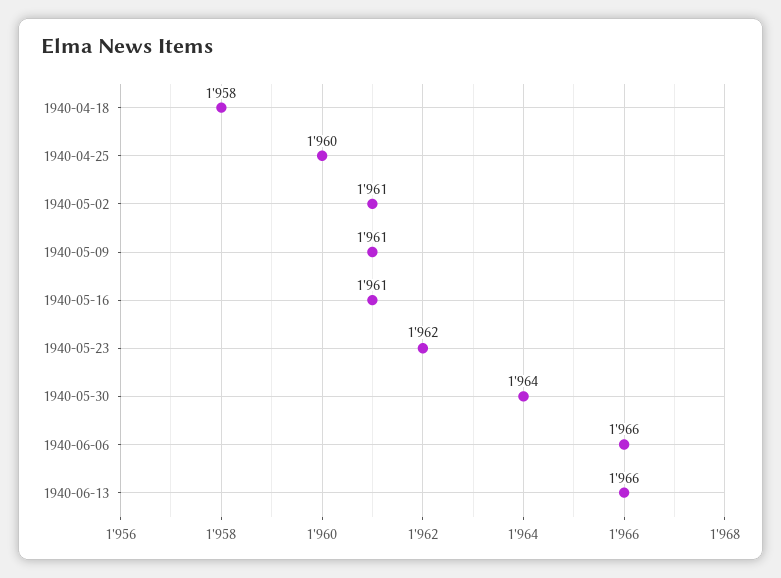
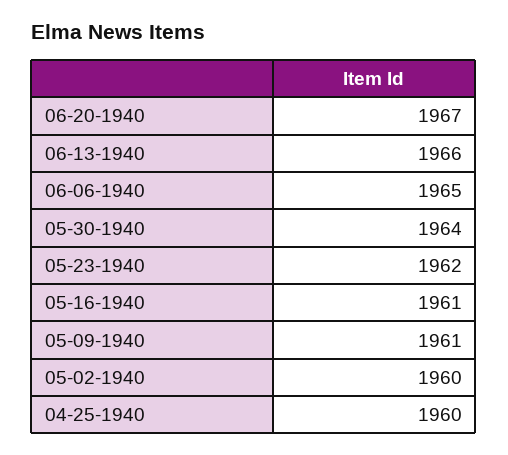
1940-04-18: 1958 -> none
1940-05-02: 1961 -> 1960
1940-06-06: 1966 -> 1965
06-20-1940: none -> 1967

